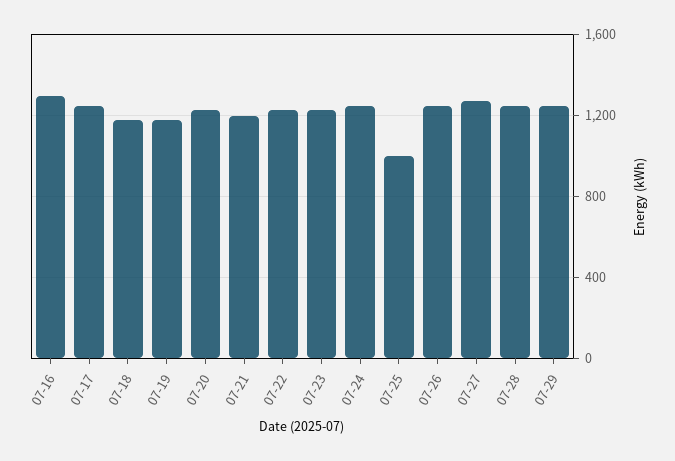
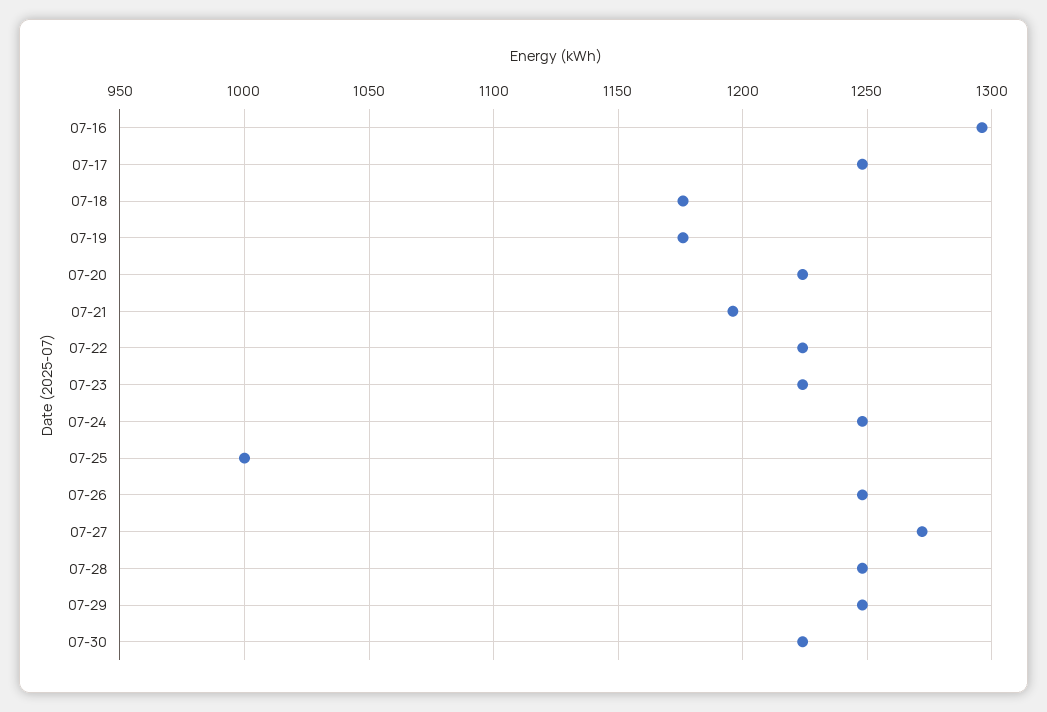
07-30: none -> 1225

